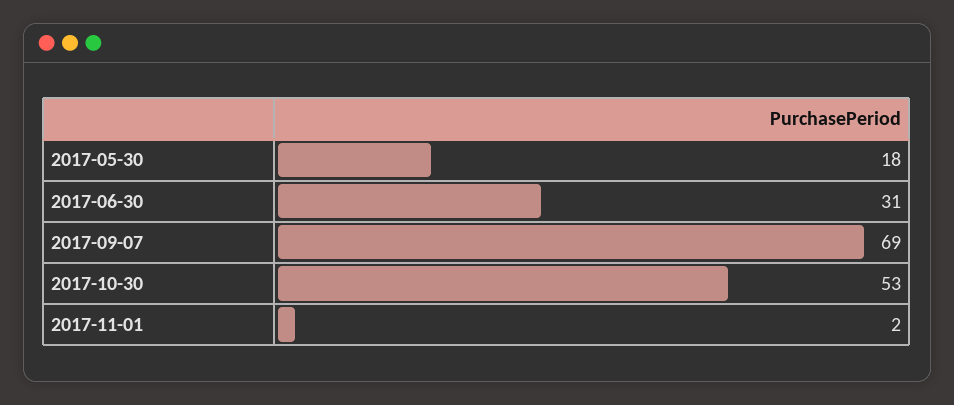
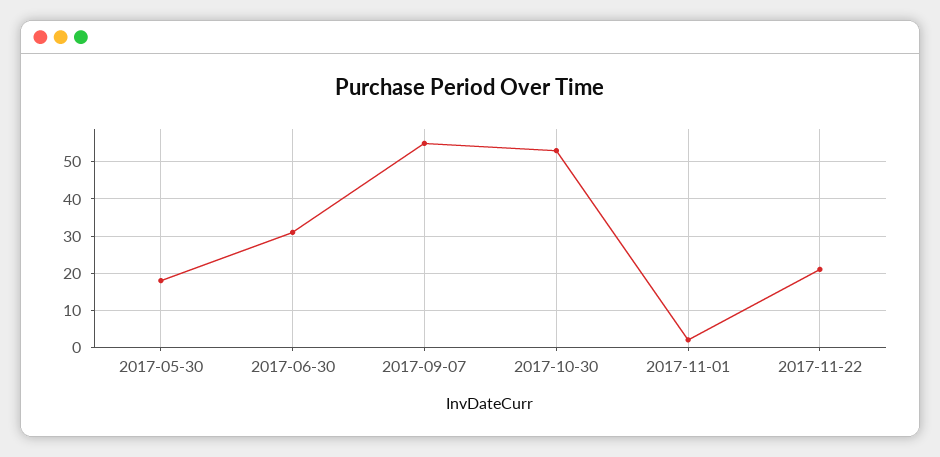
2017-09-07: 69 -> 55
2017-11-22: none -> 20

